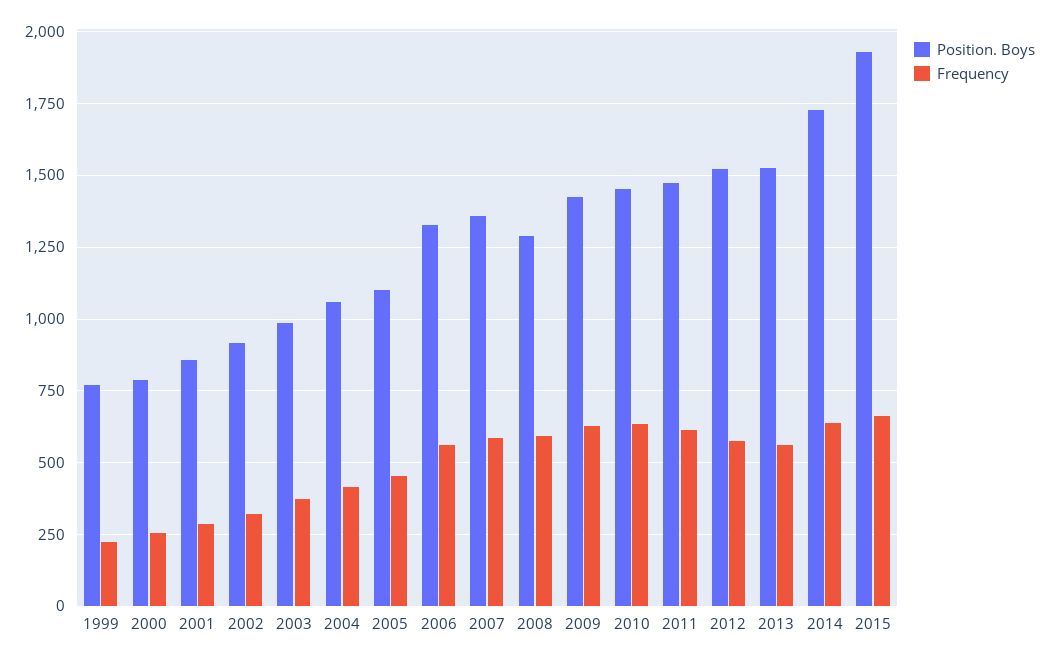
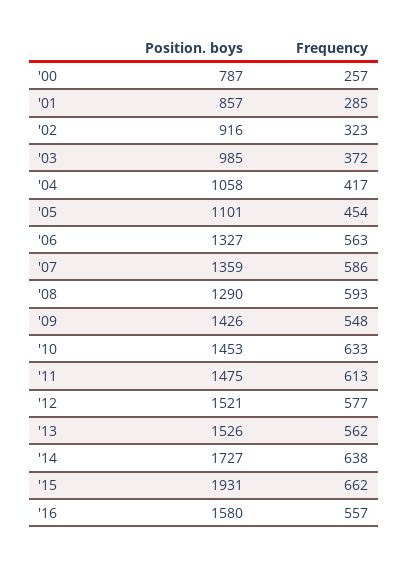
Position. Boys, 1999: 775 -> none
Frequency, 1999: 225 -> none
Frequency, 2009: 625 -> 548
Position. Boys, '16: none -> 1580
Frequency, '16: none -> 557

